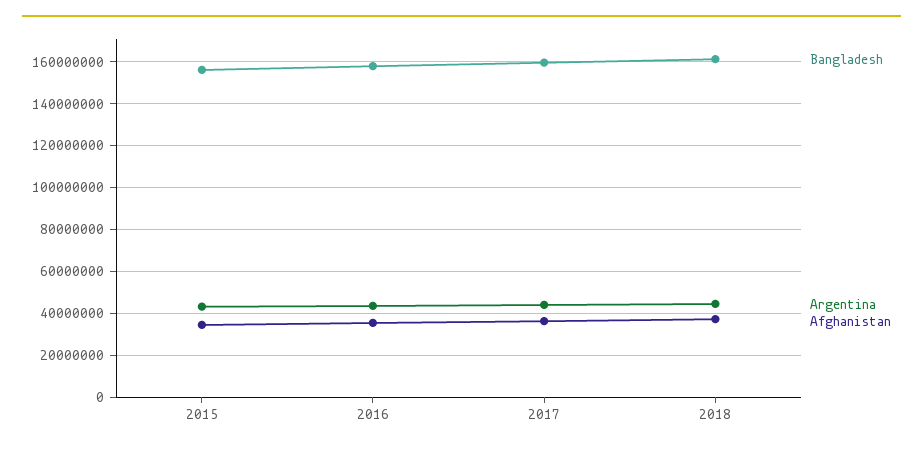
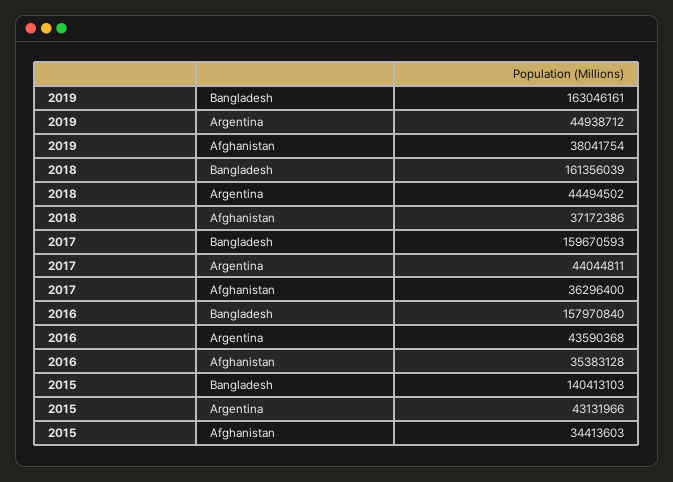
Bangladesh, 2015: 155000000 -> 140413103
Bangladesh, 2019: none -> 163046161
Argentina, 2019: none -> 44938712
Afghanistan, 2019: none -> 38041754

